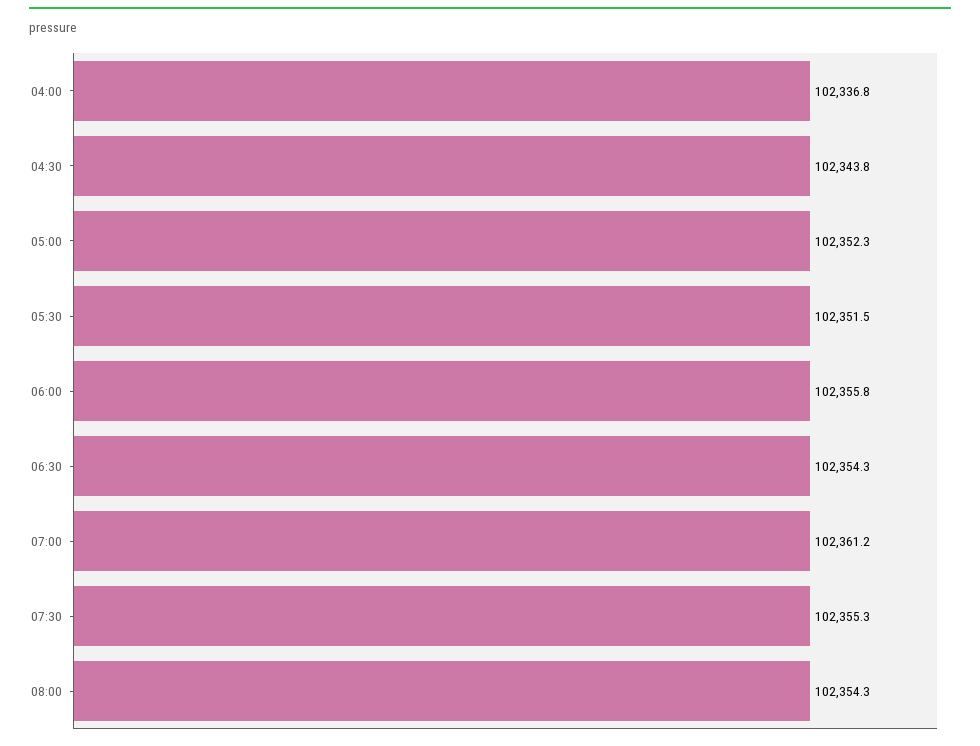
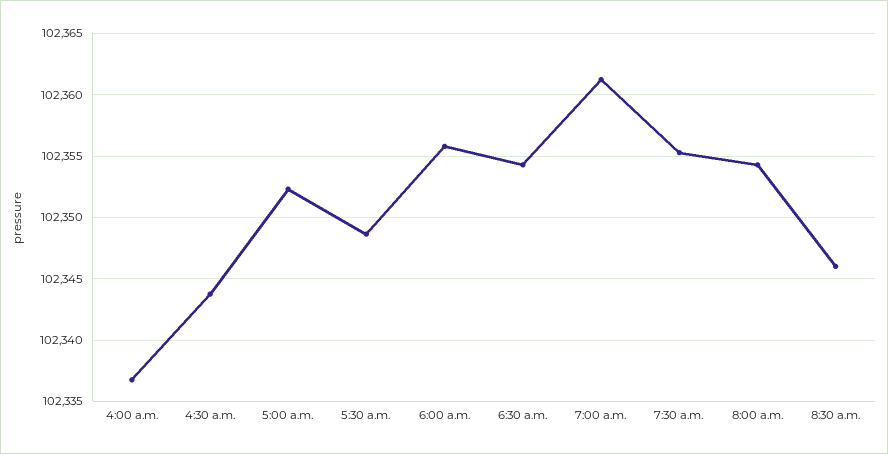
05:30: 102351.5 -> 102348.5
8:30 a.m.: none -> 102346

